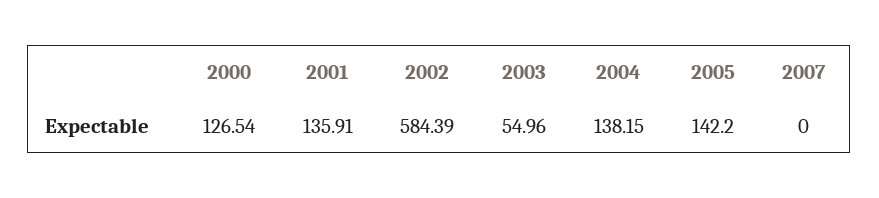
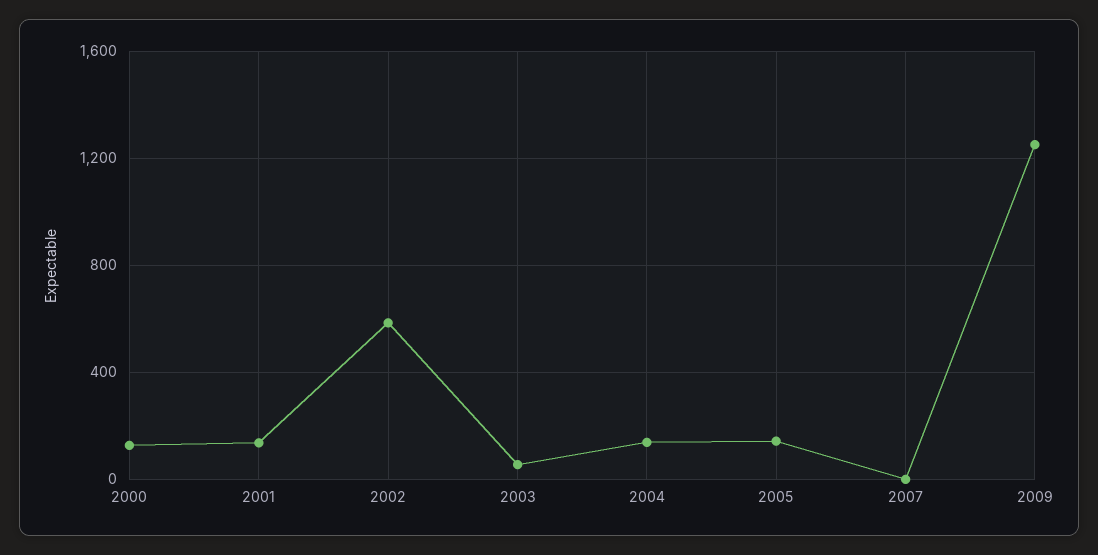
2009: none -> 1250

